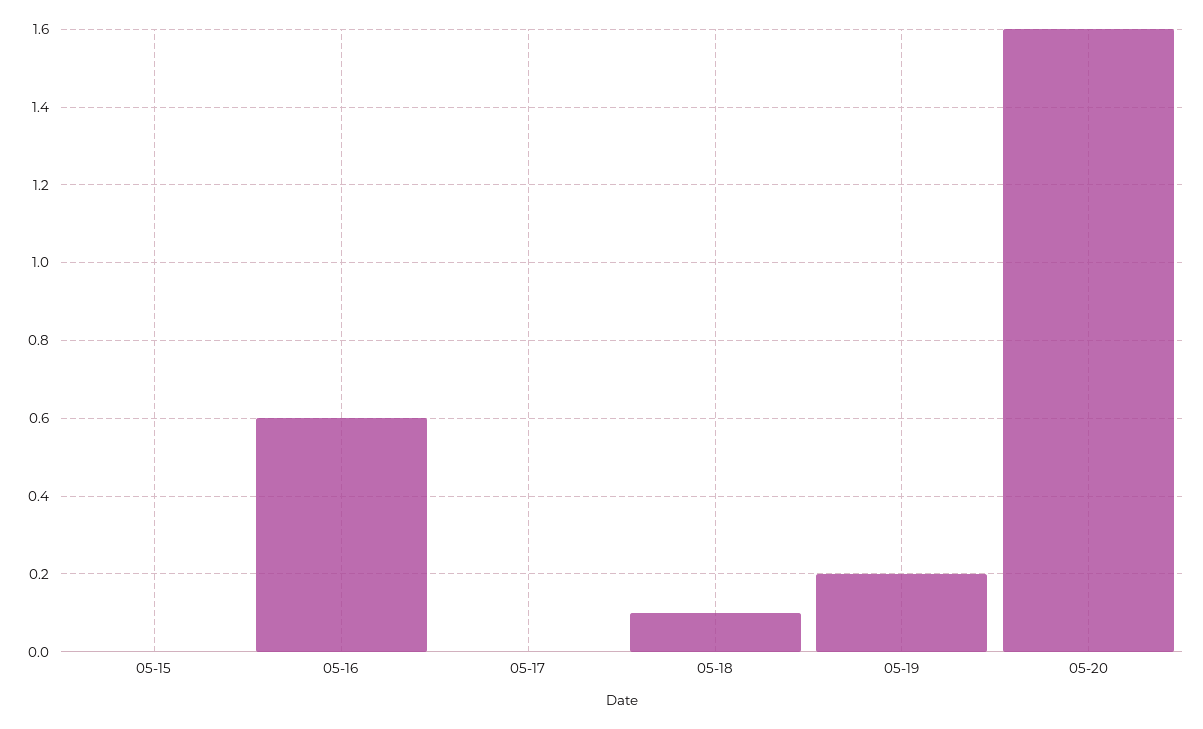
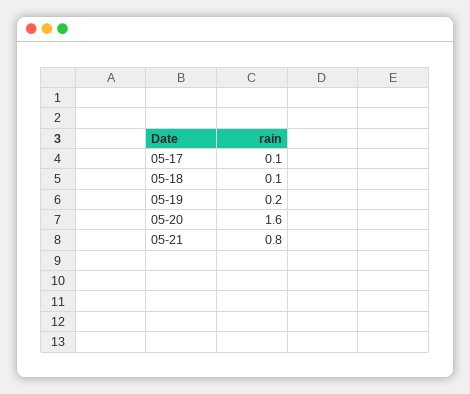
05-15: 0 -> none
05-16: 0.6 -> none
05-17: 0 -> 0.1
05-21: none -> 0.8

